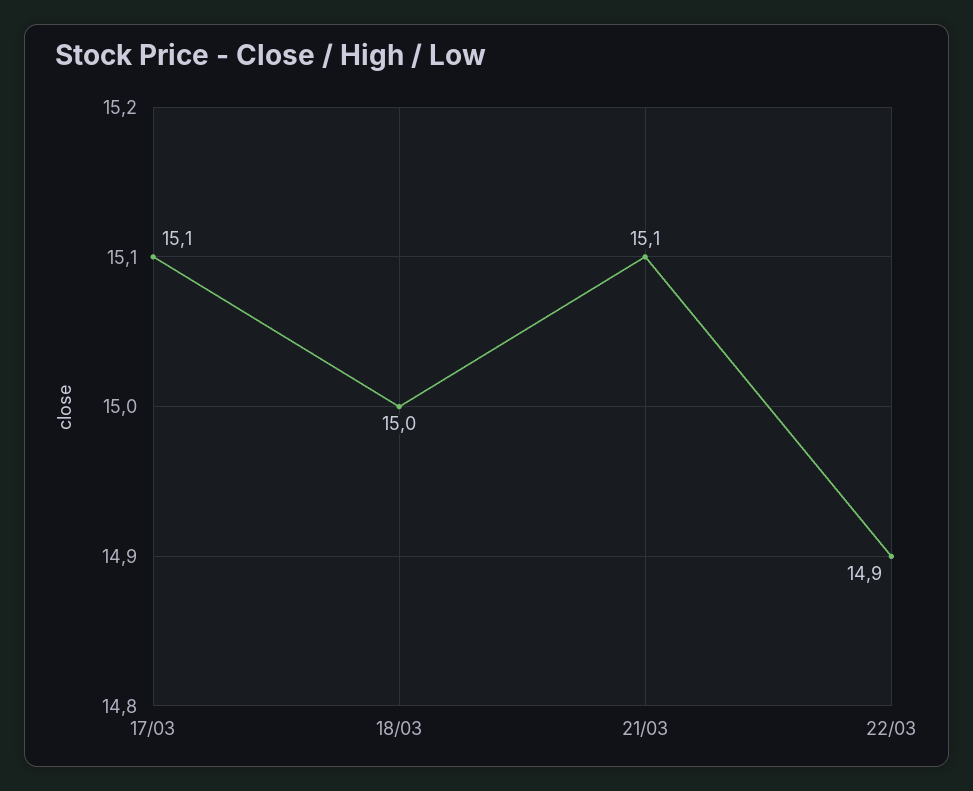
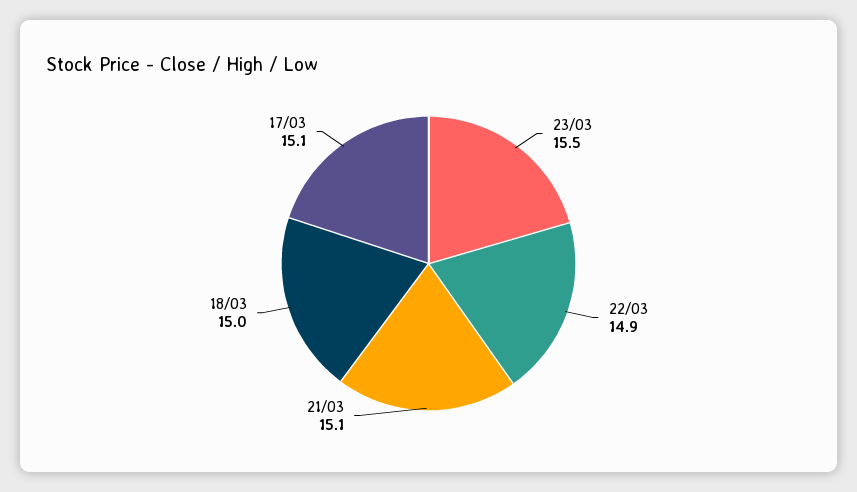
23/03: none -> 15.5

